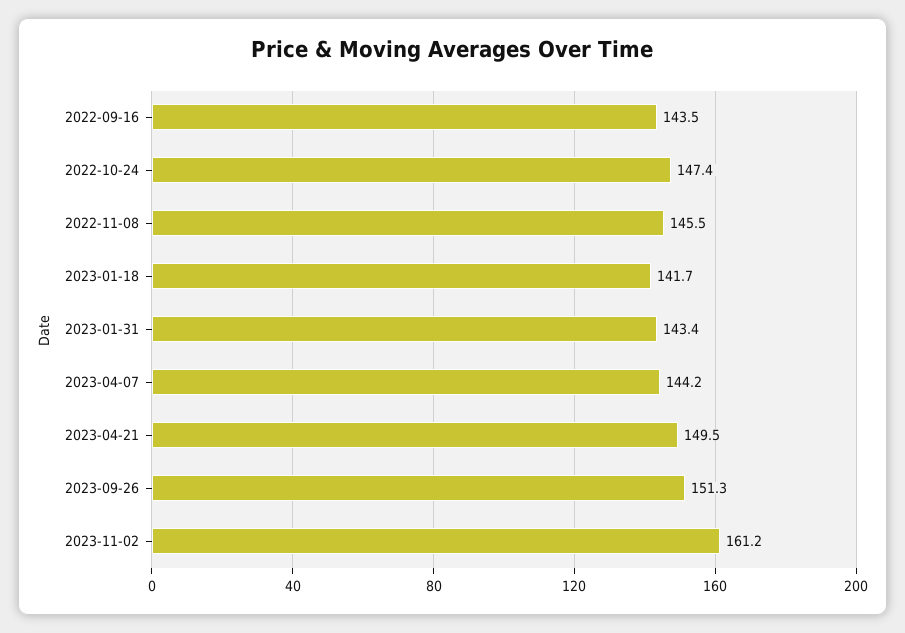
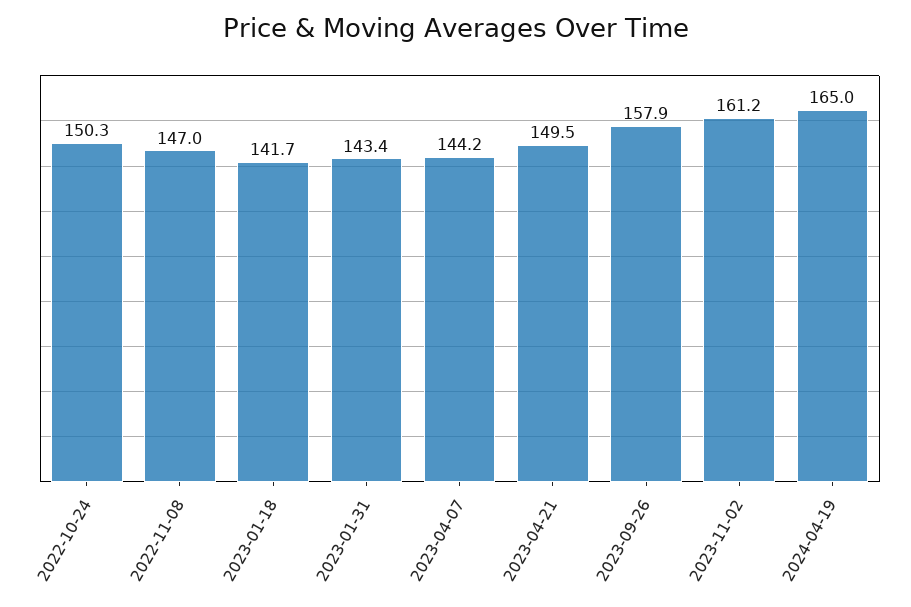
2022-09-16: 143.5 -> none
2022-10-24: 147.4 -> 150.3
2022-11-08: 145.5 -> 147
2023-09-26: 151.3 -> 157.9
2024-04-19: none -> 165

